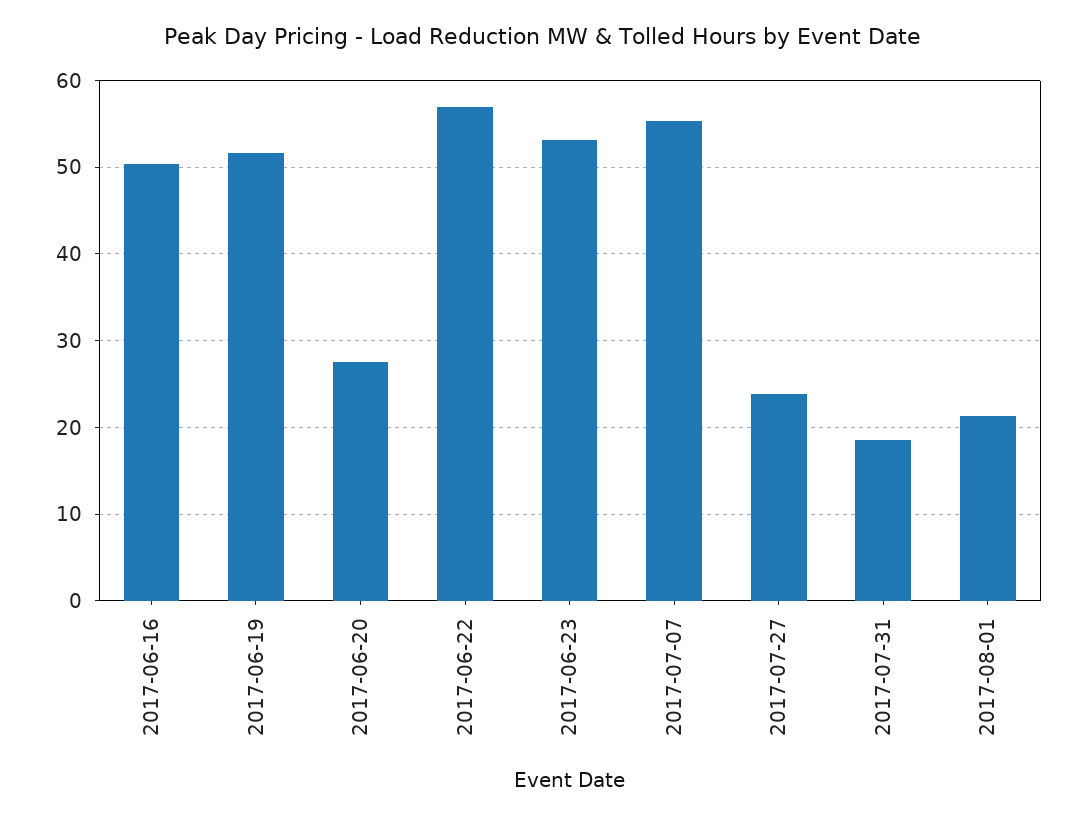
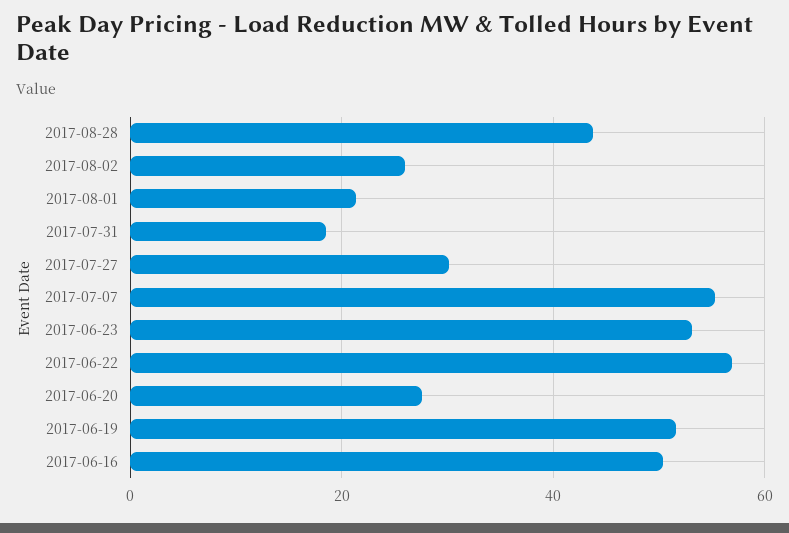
2017-07-27: 24 -> 30
2017-08-28: none -> 44
2017-08-02: none -> 26

